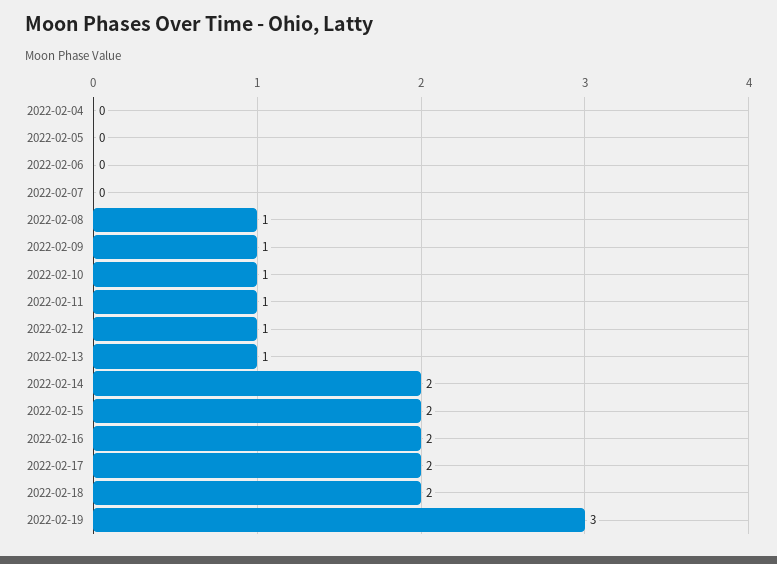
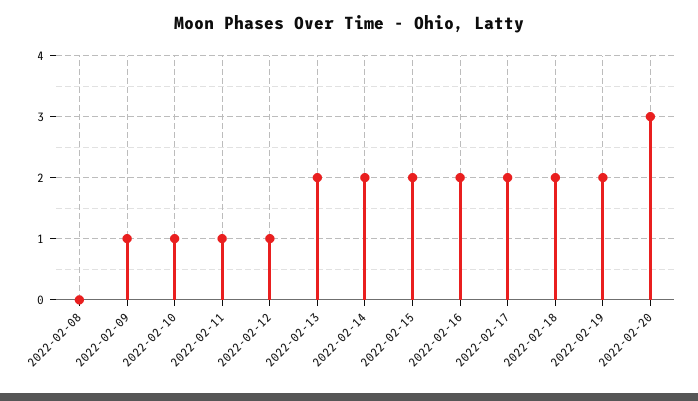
2022-02-04: 0 -> none
2022-02-05: 0 -> none
2022-02-06: 0 -> none
2022-02-07: 0 -> none
2022-02-08: 1 -> 0
2022-02-13: 1 -> 2
2022-02-19: 3 -> 2
2022-02-20: none -> 3

